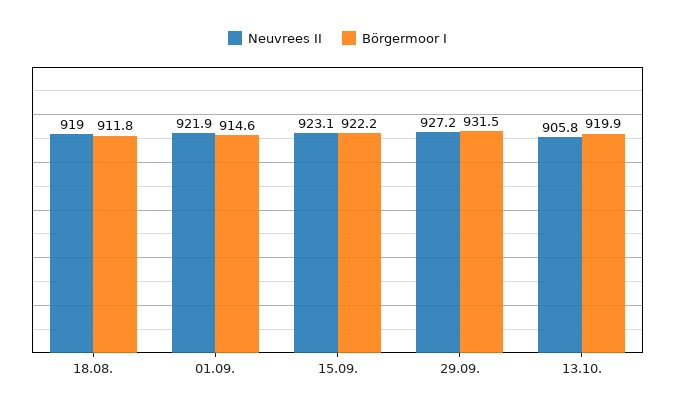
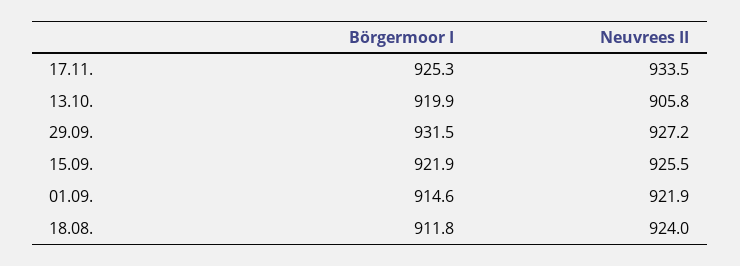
Neuvrees II, 18.08.: 919 -> 924
Neuvrees II, 15.09.: 923.1 -> 925.5
Börgermoor I, 15.09.: 922.2 -> 921.9
Börgermoor I, 17.11.: none -> 925.3
Neuvrees II, 17.11.: none -> 933.5

